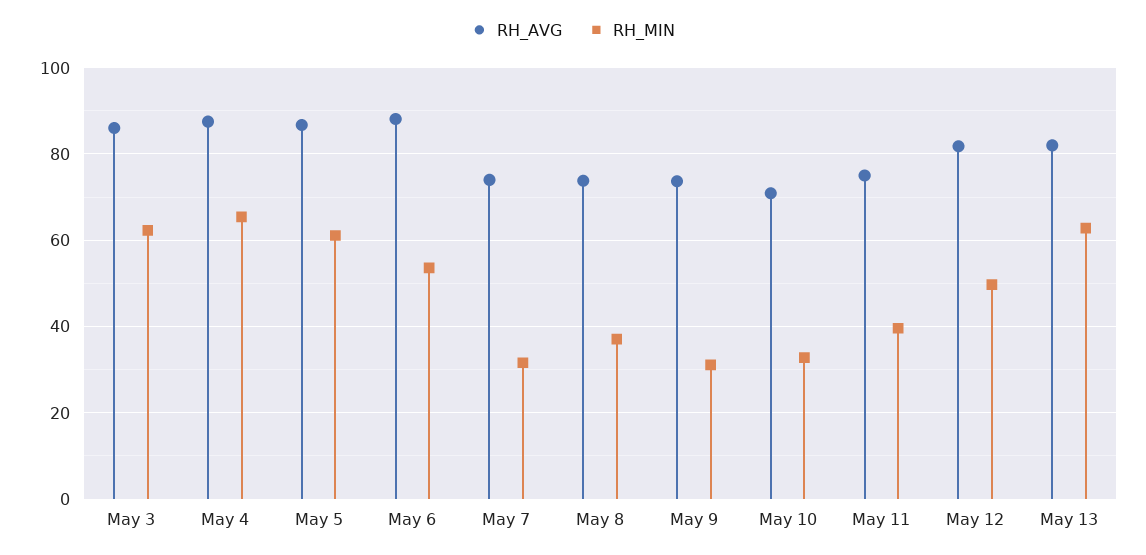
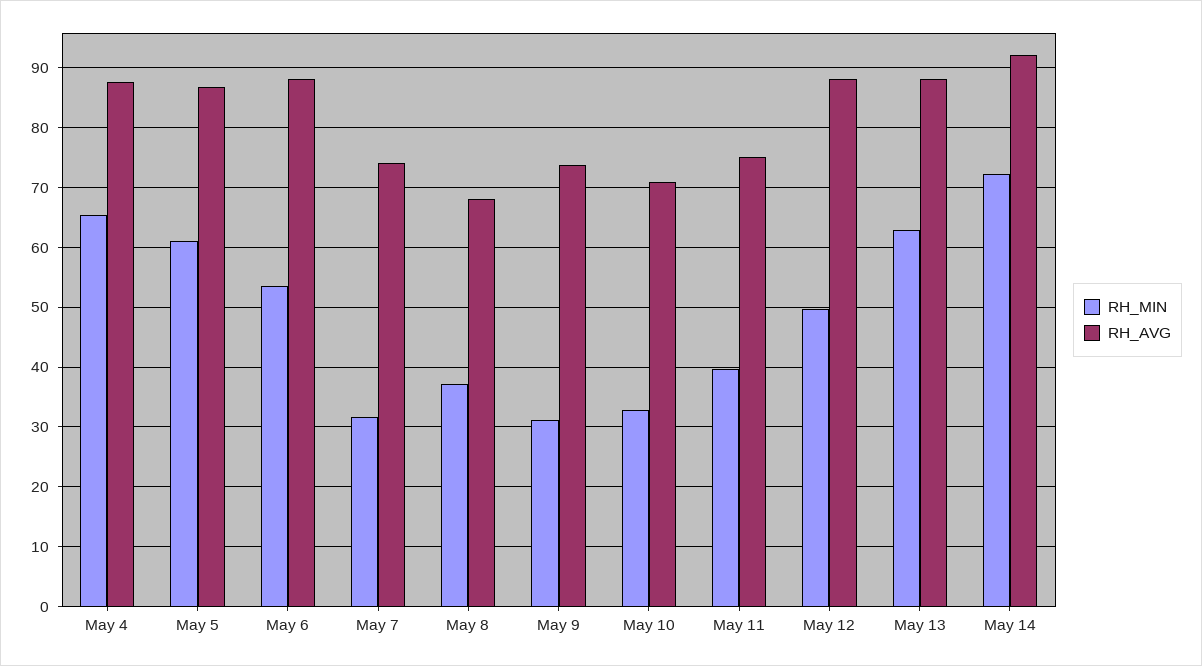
RH_AVG, May 3: 86 -> none
RH_MIN, May 3: 62 -> none
RH_AVG, May 8: 74 -> 68
RH_AVG, May 12: 82 -> 88
RH_AVG, May 13: 82 -> 88
RH_MIN, May 14: none -> 72
RH_AVG, May 14: none -> 92

